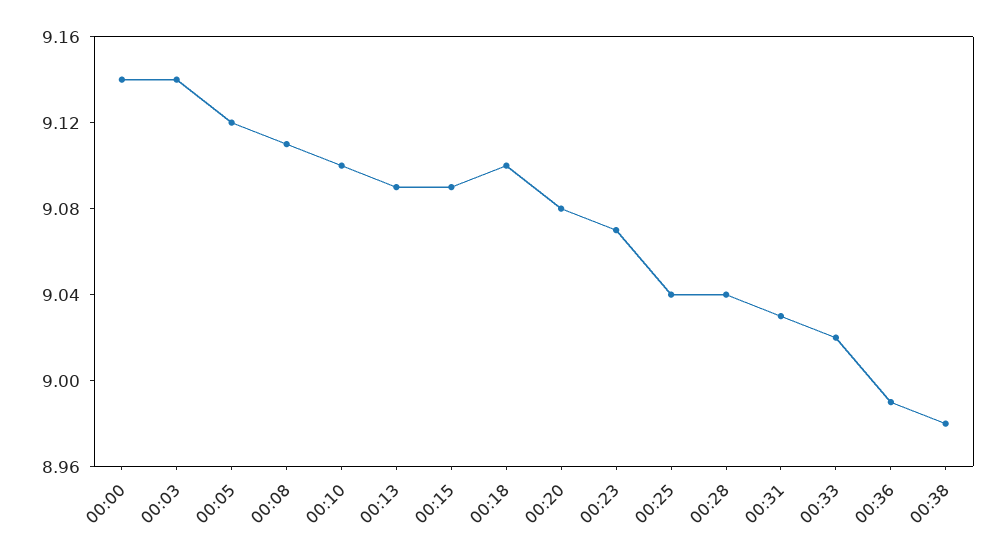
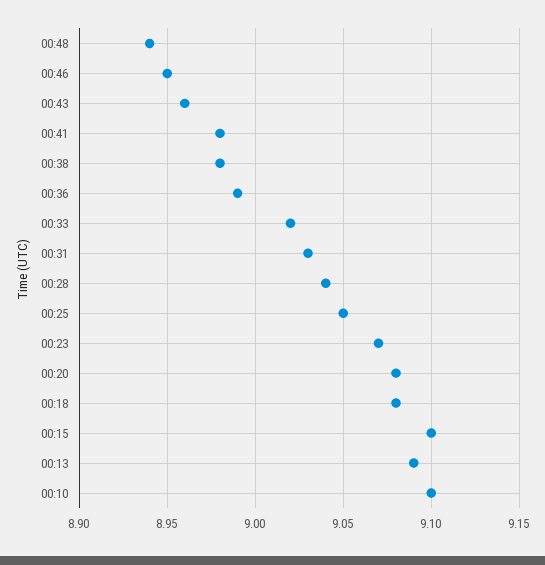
00:00: 9.14 -> none
00:03: 9.14 -> none
00:05: 9.12 -> none
00:08: 9.11 -> none
00:15: 9.09 -> 9.1
00:18: 9.1 -> 9.08
00:25: 9.04 -> 9.05
00:48: none -> 8.94
00:46: none -> 8.95
00:43: none -> 8.96
00:41: none -> 8.98

